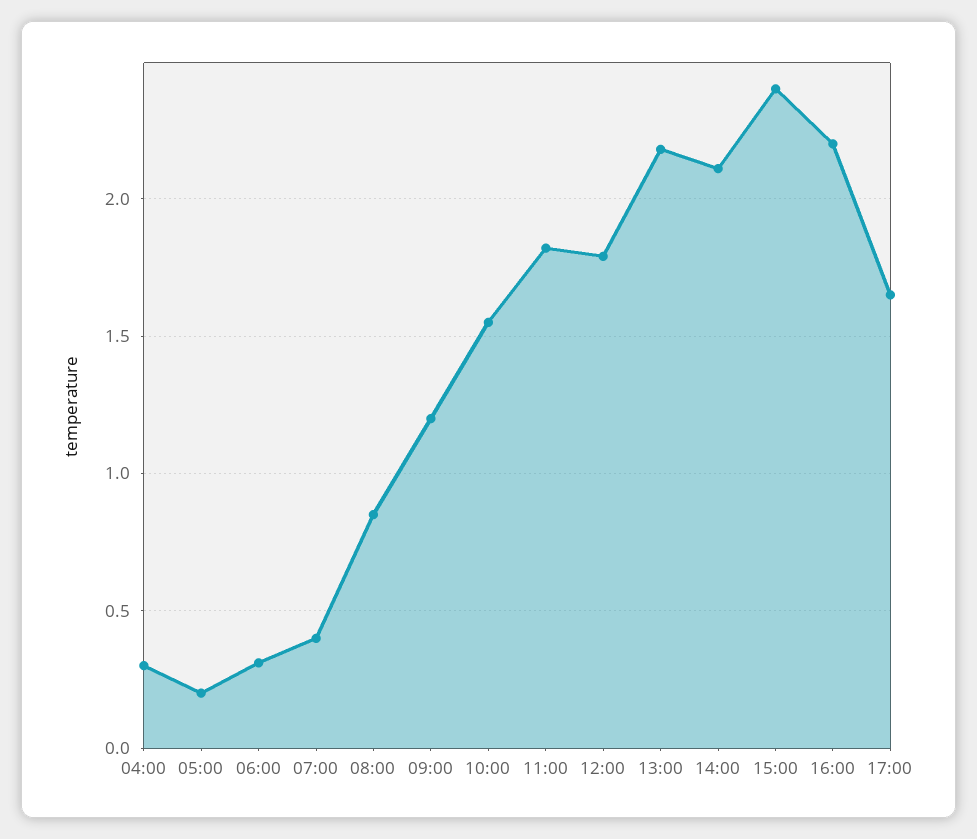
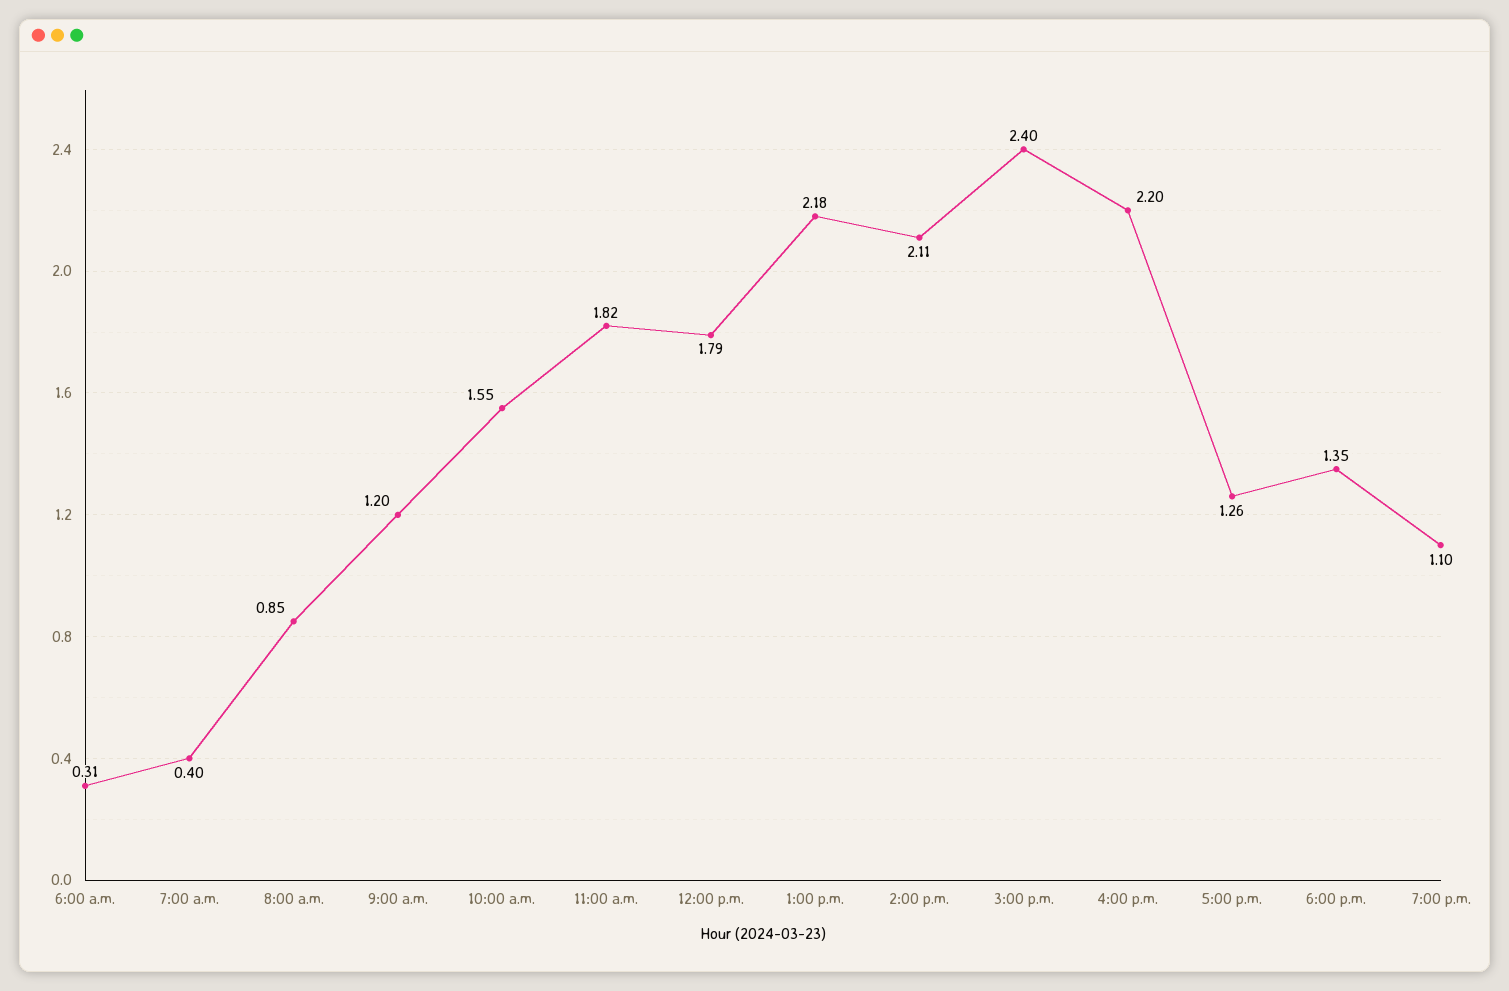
04:00: 0.3 -> none
05:00: 0.2 -> none
17:00: 1.65 -> 1.26
6:00 p.m.: none -> 1.35
7:00 p.m.: none -> 1.1

